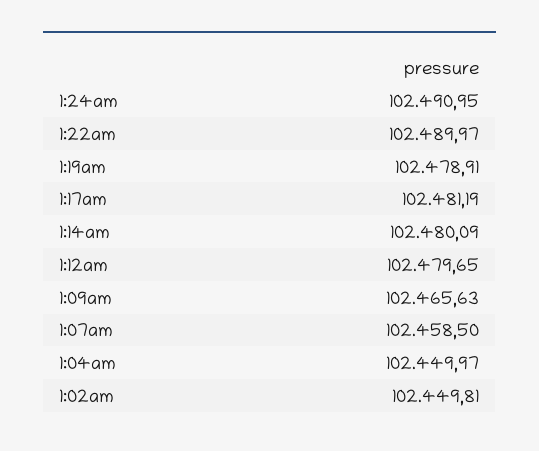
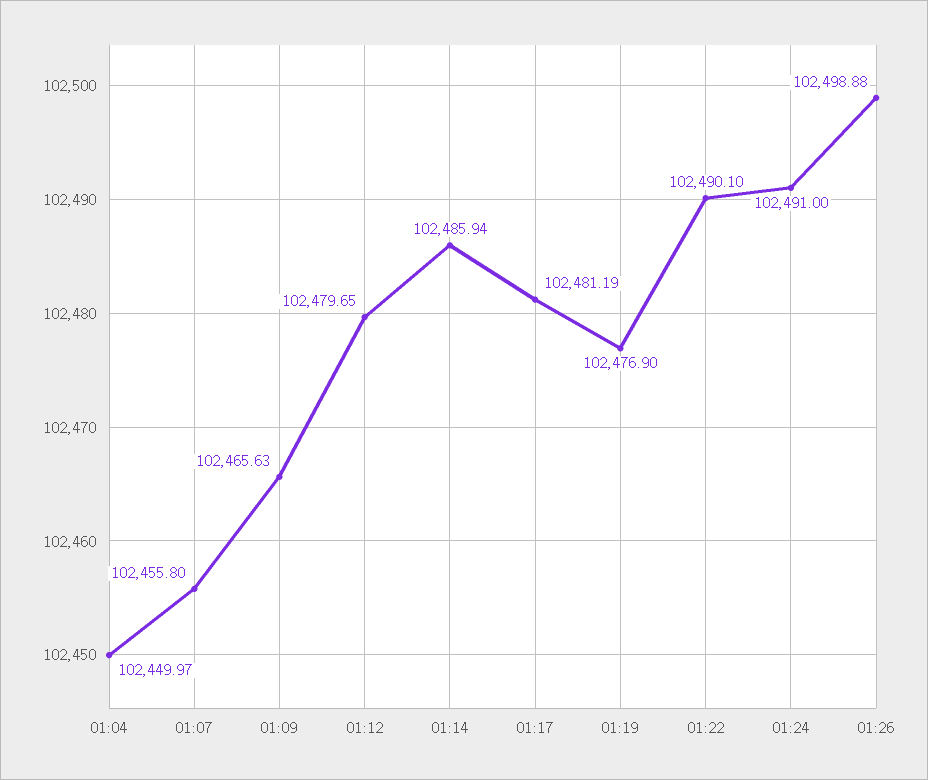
1:24am: 102490.95 -> 102491
1:22am: 102489.97 -> 102490.1
1:19am: 102478.91 -> 102476.9
1:14am: 102480.09 -> 102485.94
1:07am: 102458.5 -> 102455.8
1:02am: 102449.81 -> none
01:26: none -> 102498.88

